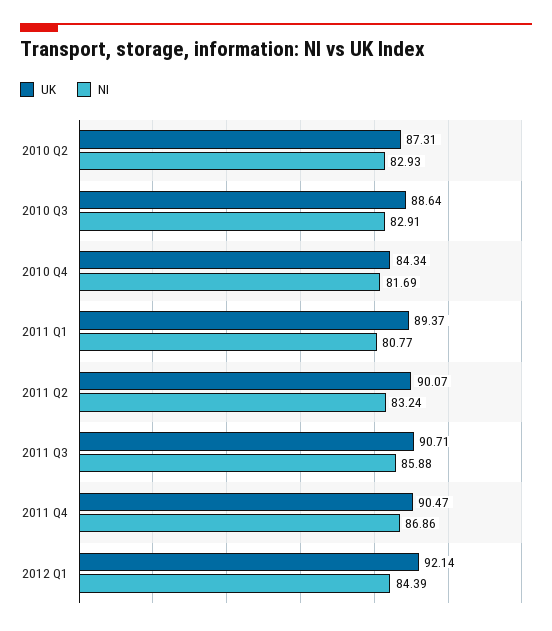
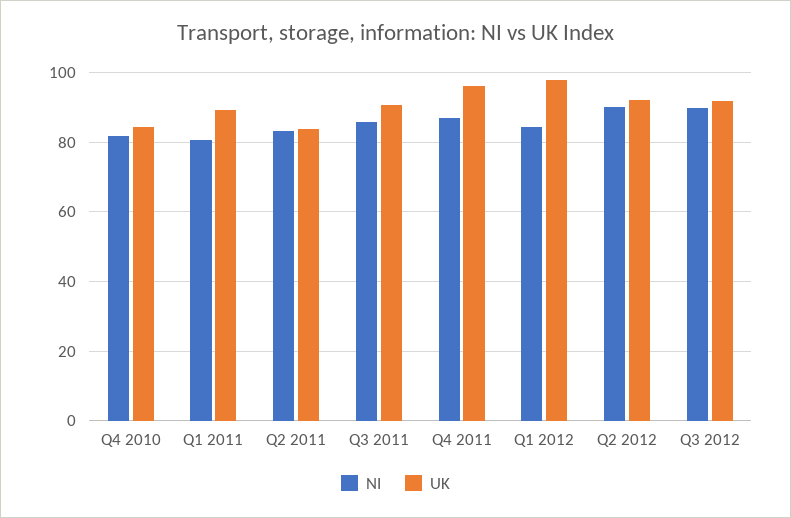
UK, 2010 Q2: 87.31 -> none
NI, 2010 Q2: 82.93 -> none
UK, 2010 Q3: 88.64 -> none
NI, 2010 Q3: 82.91 -> none
UK, 2011 Q2: 90.07 -> 84
UK, 2011 Q4: 90.47 -> 96
UK, 2012 Q1: 92.14 -> 98
NI, Q2 2012: none -> 90
UK, Q2 2012: none -> 92
NI, Q3 2012: none -> 90
UK, Q3 2012: none -> 92

